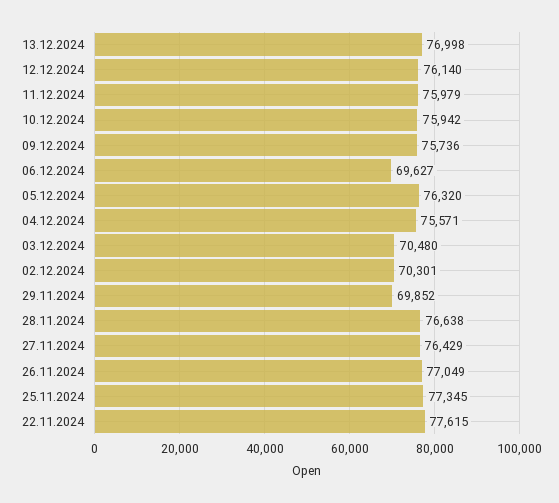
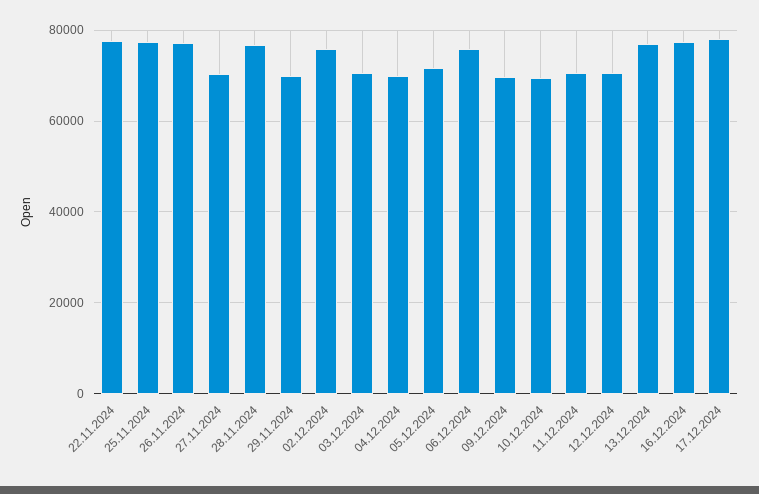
12.12.2024: 76140 -> 70000
11.12.2024: 75979 -> 70000
10.12.2024: 75942 -> 70000
09.12.2024: 75736 -> 70000
06.12.2024: 69627 -> 76000
05.12.2024: 76320 -> 72000
04.12.2024: 75571 -> 70000
02.12.2024: 70301 -> 76000
27.11.2024: 76429 -> 70000
16.12.2024: none -> 78000
17.12.2024: none -> 78000

